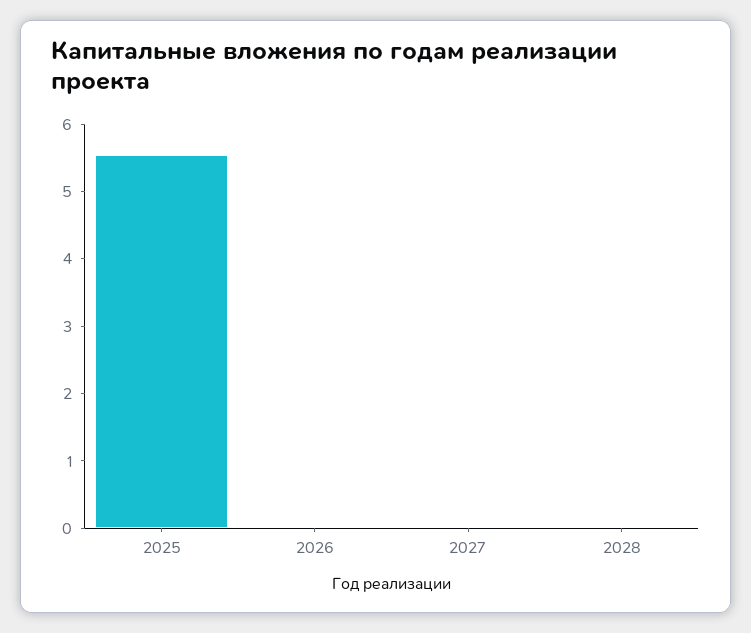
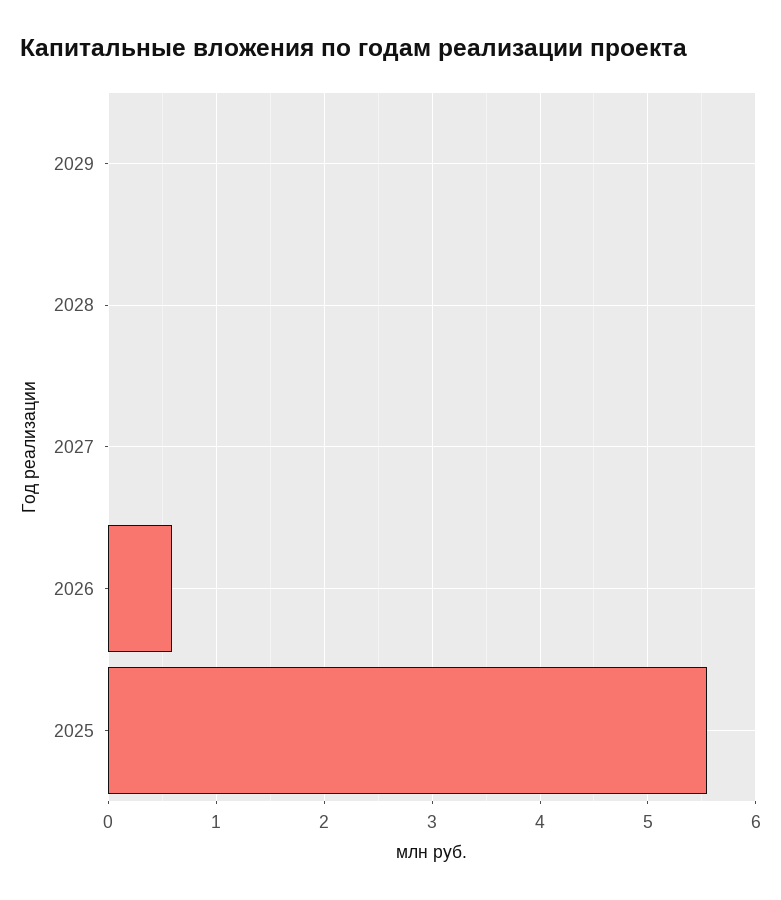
2026: 0 -> 0.6
2029: none -> 0

